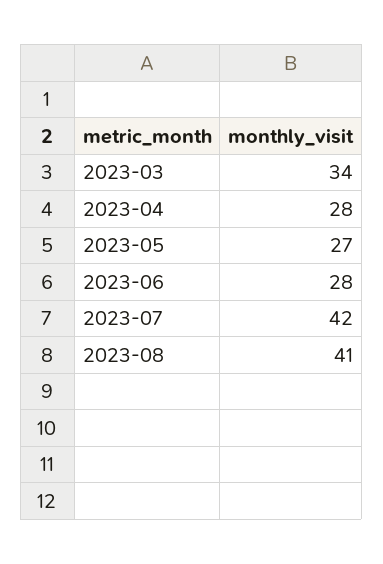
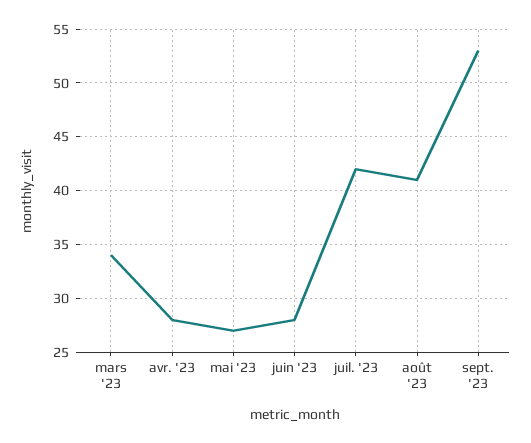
sept. '23: none -> 53

